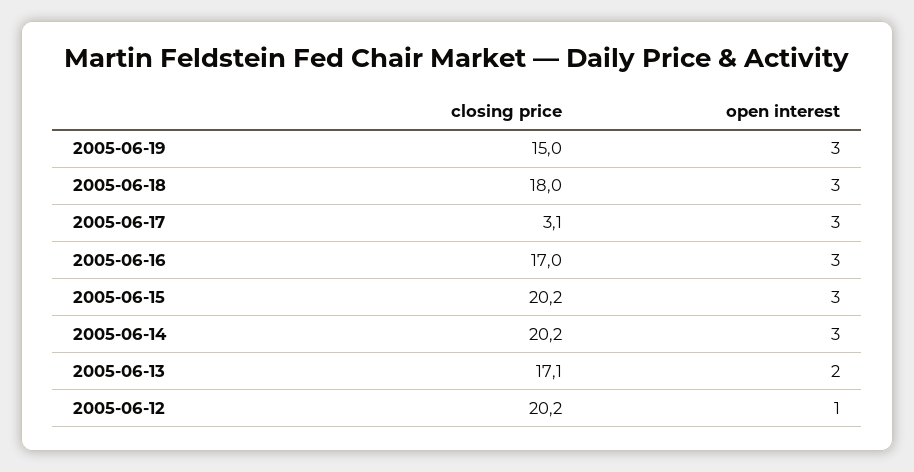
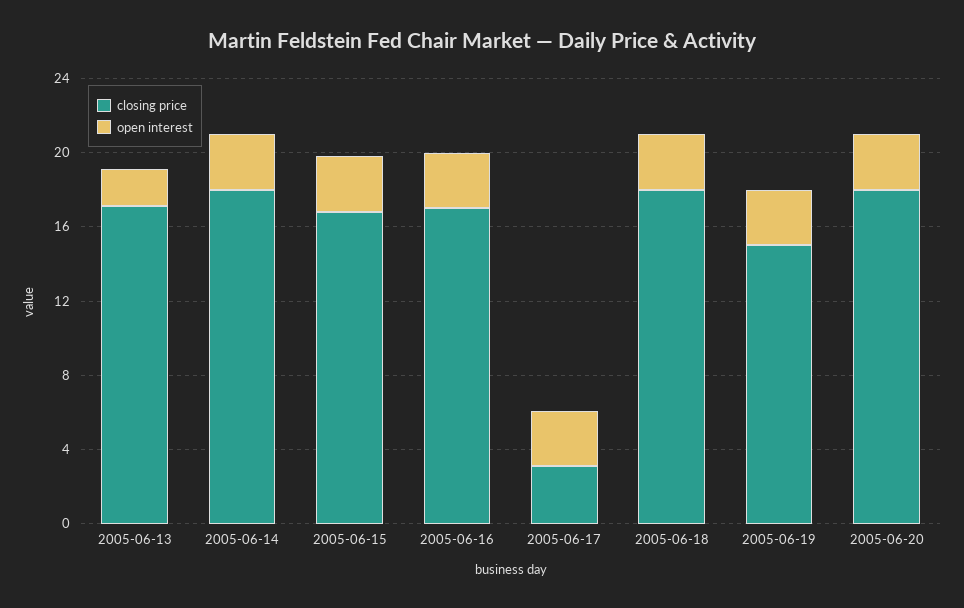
closing price, 2005-06-15: 20.2 -> 17
closing price, 2005-06-14: 20.2 -> 18
closing price, 2005-06-12: 20.2 -> none
open interest, 2005-06-12: 1 -> none
closing price, 2005-06-20: none -> 18
open interest, 2005-06-20: none -> 3

